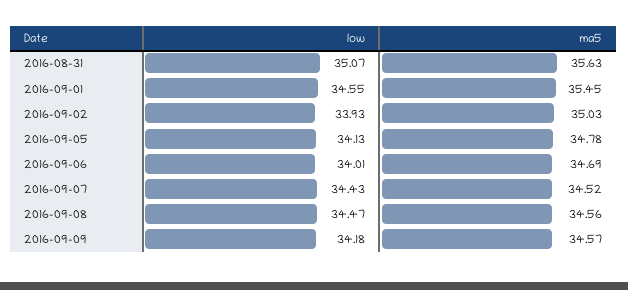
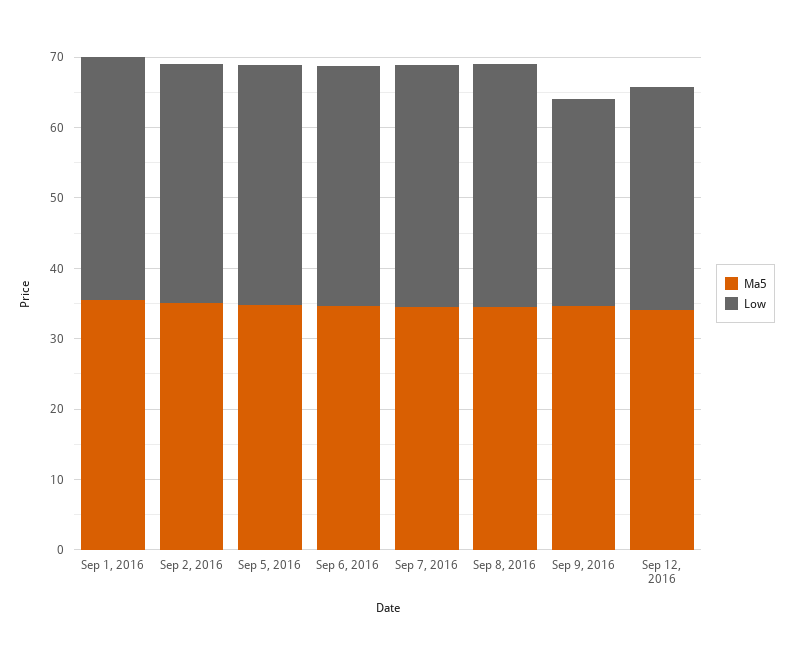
low, 2016-08-31: 35.07 -> none
ma5, 2016-08-31: 35.63 -> none
low, 2016-09-09: 34.18 -> 30
ma5, Sep 12, 2016: none -> 34
low, Sep 12, 2016: none -> 32

